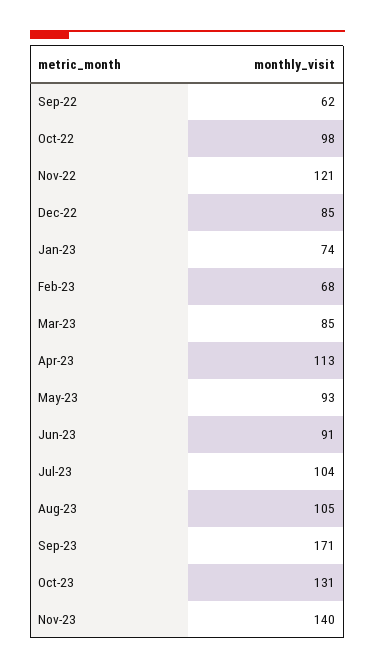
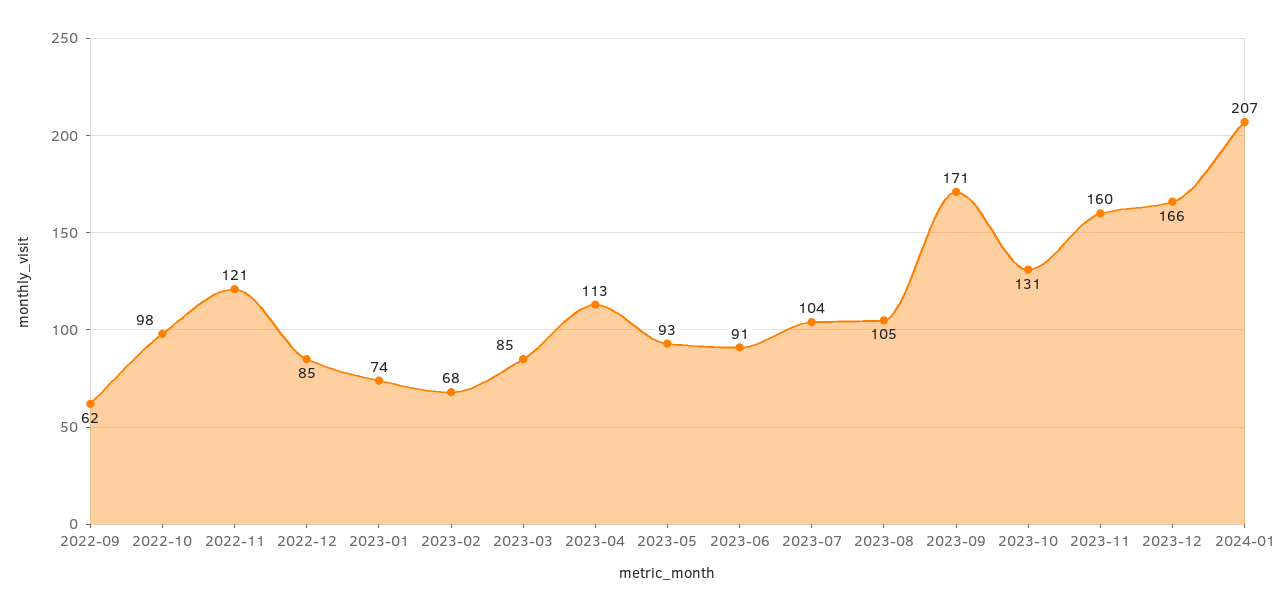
Nov-23: 140 -> 160
2023-12: none -> 166
2024-01: none -> 207

